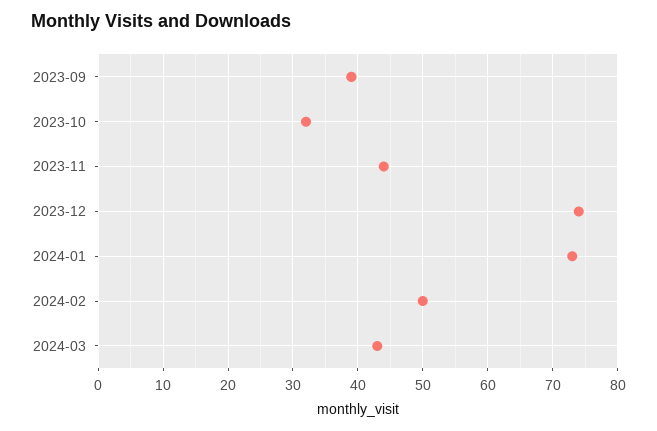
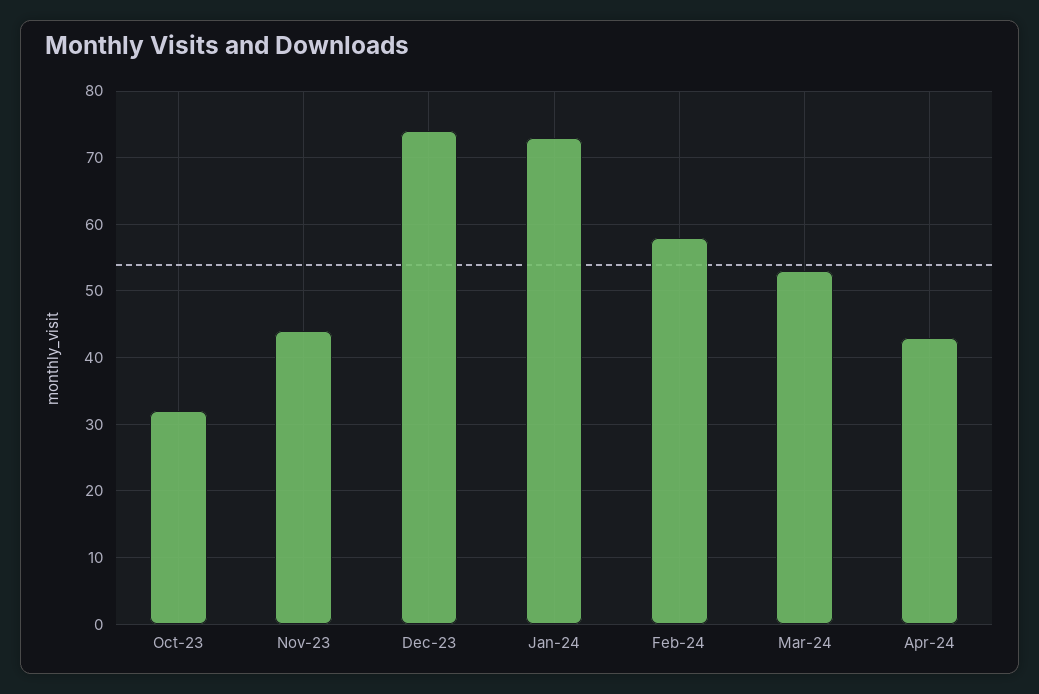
2023-09: 39 -> none
2024-02: 50 -> 58
2024-03: 43 -> 53
Apr-24: none -> 43

